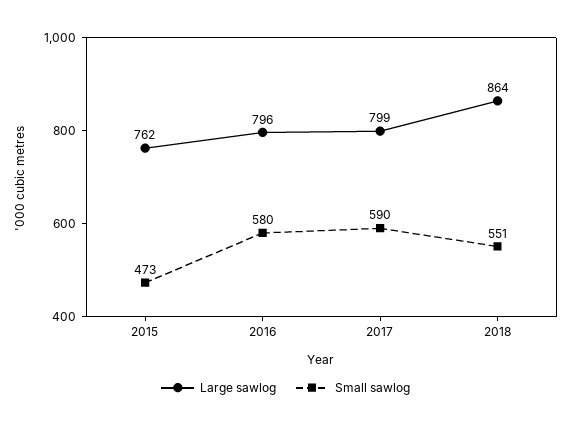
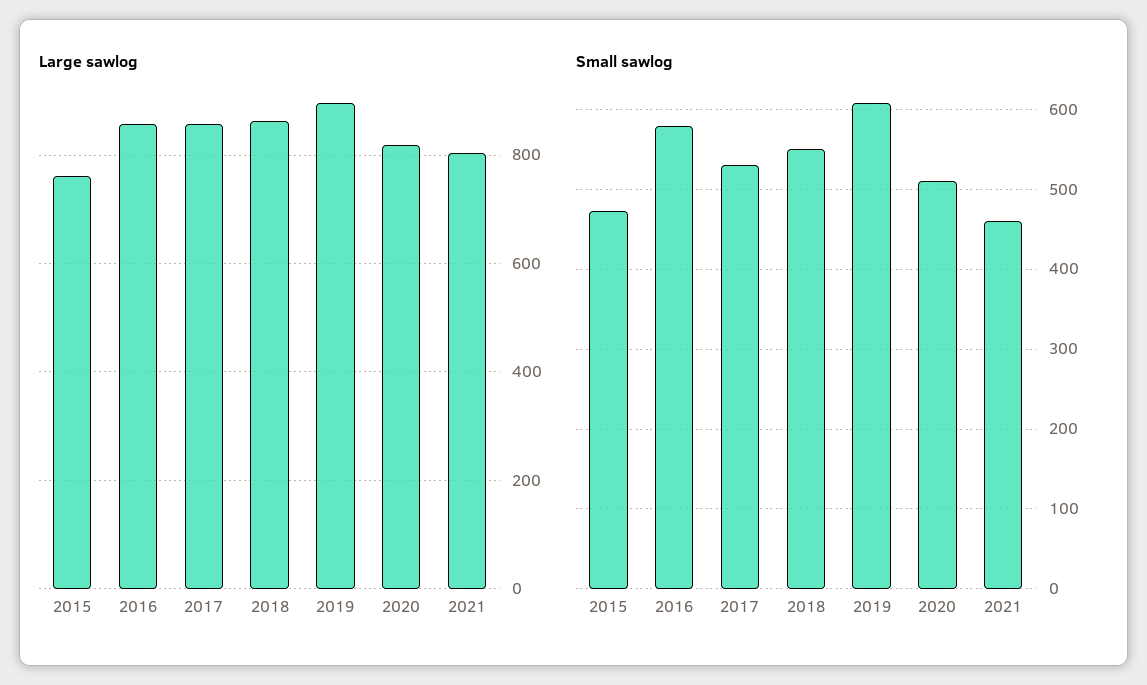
Large sawlog, 2016: 796 -> 860
Large sawlog, 2017: 799 -> 860
Small sawlog, 2017: 590 -> 530
Large sawlog, 2019: none -> 900
Large sawlog, 2020: none -> 820
Large sawlog, 2021: none -> 800
Small sawlog, 2019: none -> 610
Small sawlog, 2020: none -> 510
Small sawlog, 2021: none -> 460

